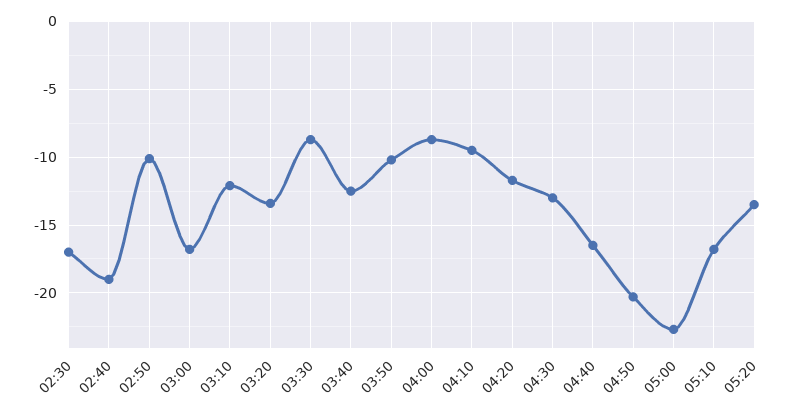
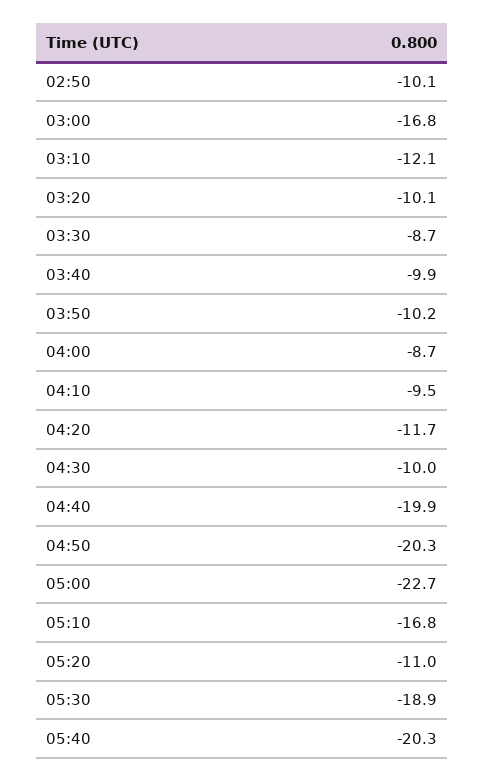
02:30: -17 -> none
02:40: -19 -> none
03:20: -13.5 -> -10.1
03:40: -12.5 -> -9.9
04:30: -13 -> -10
04:40: -16.5 -> -19.9
05:20: -13.5 -> -11
05:30: none -> -18.9
05:40: none -> -20.3

